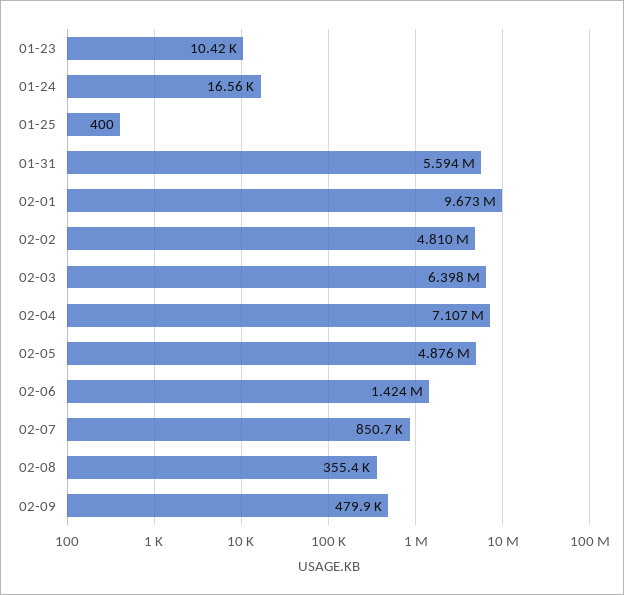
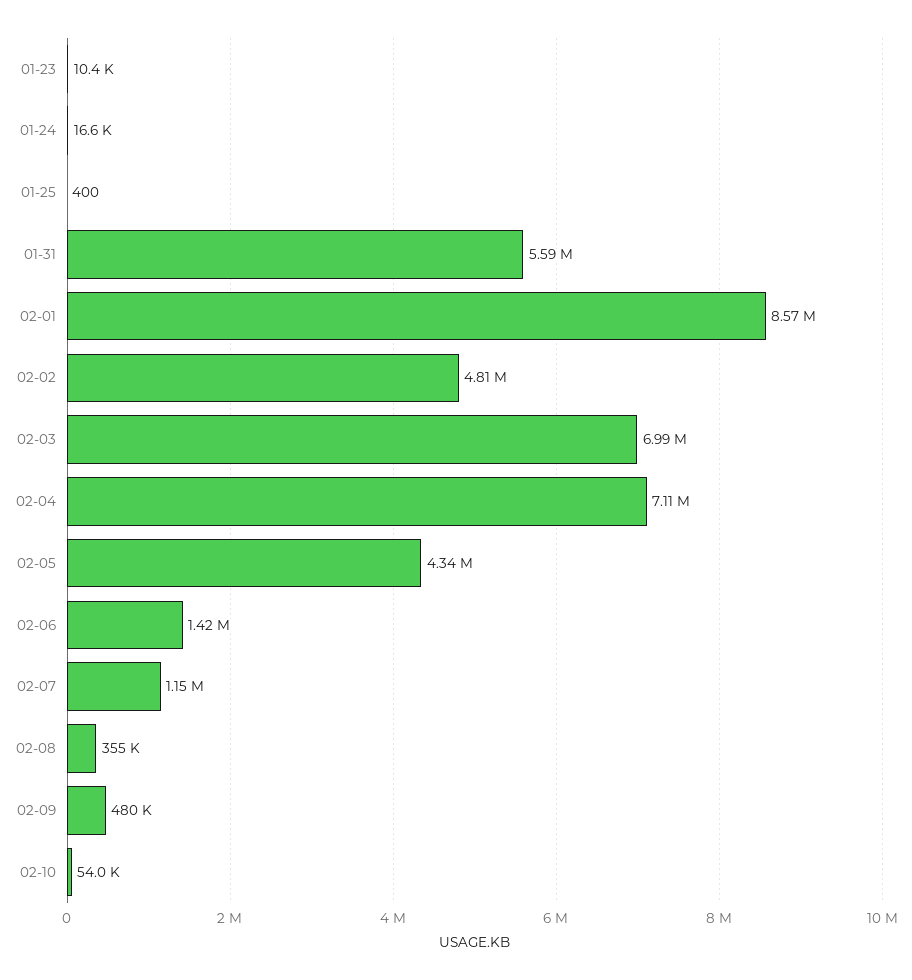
02-01: 9673000 -> 8570000
02-03: 6398000 -> 6990000
02-05: 4876000 -> 4340000
02-07: 850700 -> 1150000
02-10: none -> 54000

